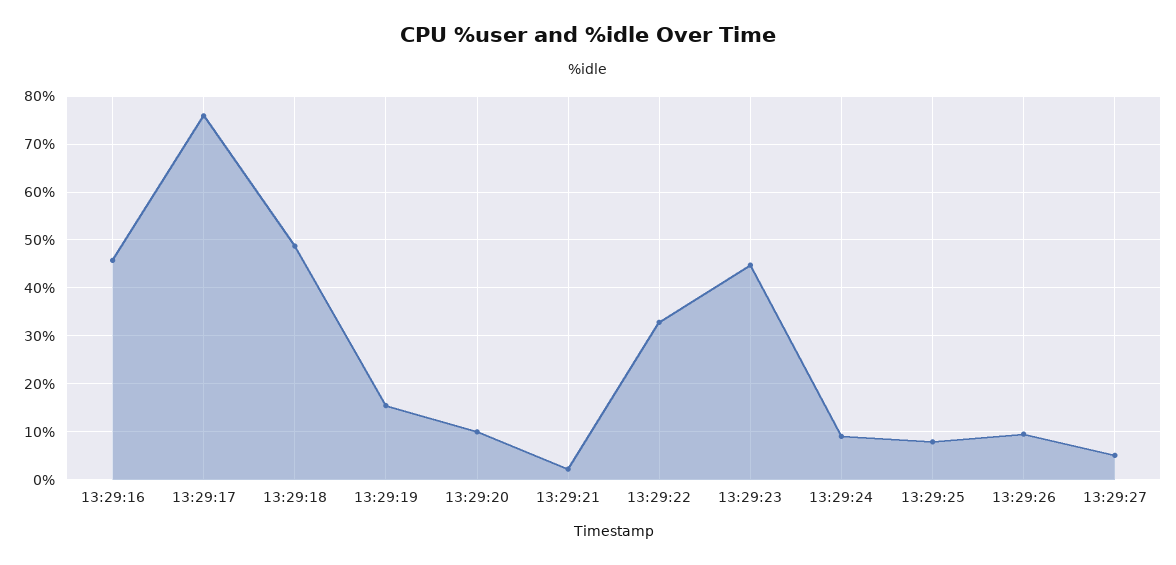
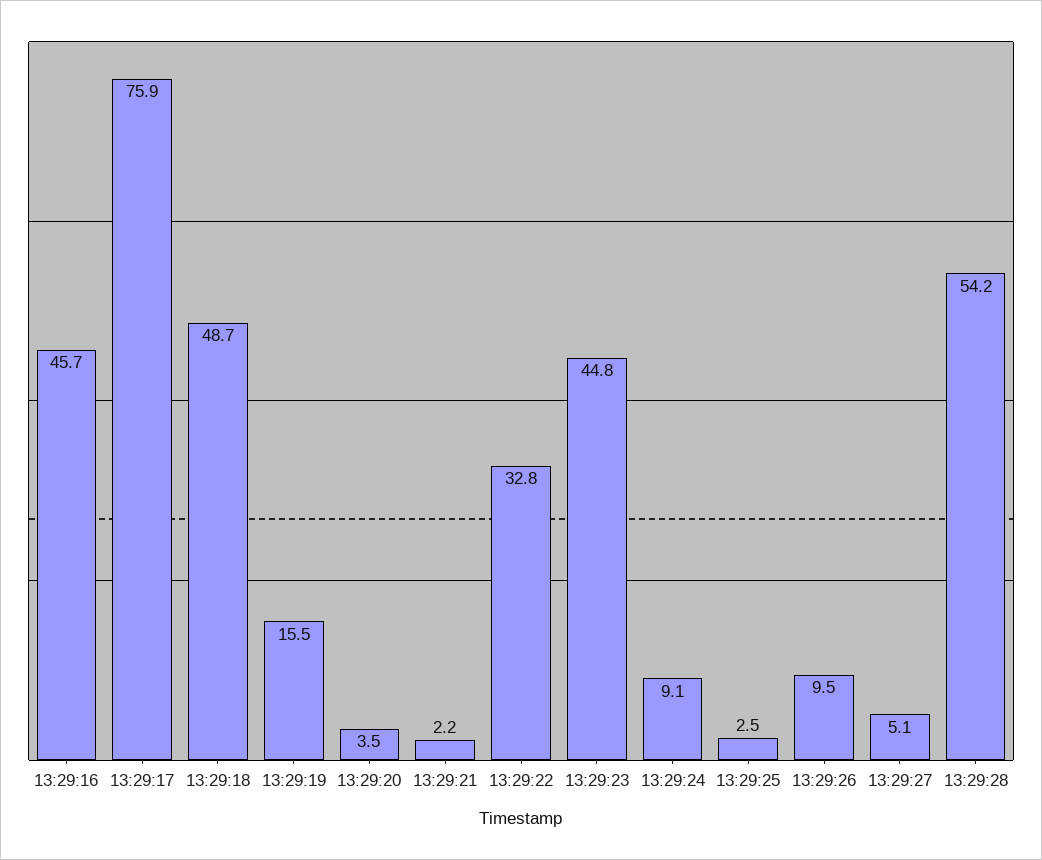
13:29:20: 10 -> 3.5
13:29:25: 8 -> 2.5
13:29:28: none -> 54.2

